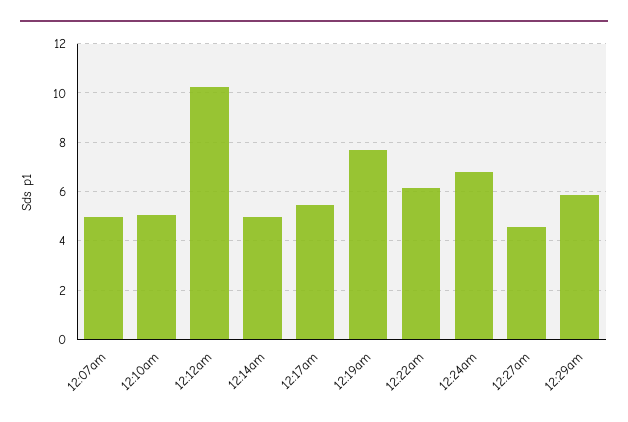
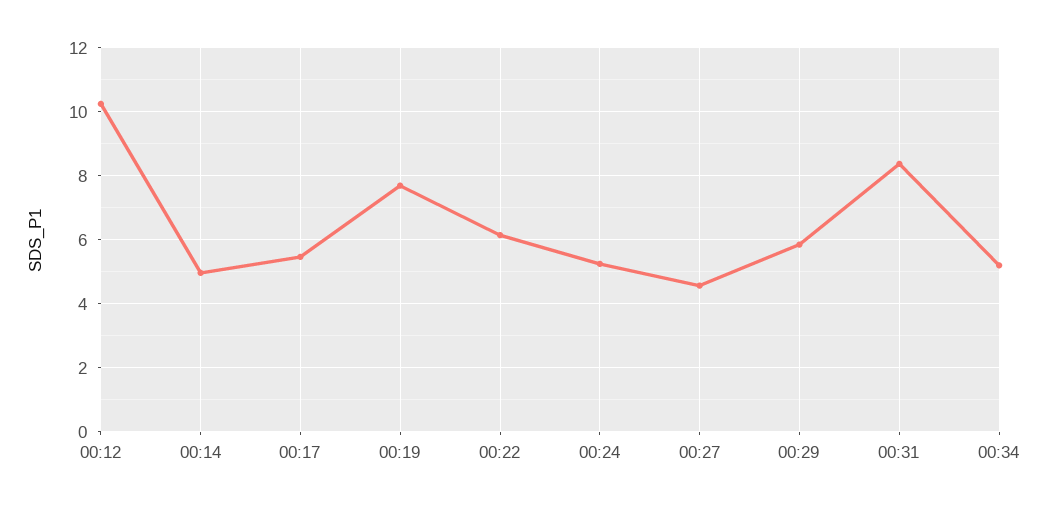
12:07am: 5 -> none
12:10am: 5 -> none
12:24am: 6.75 -> 5.2
00:31: none -> 8.4
00:34: none -> 5.2

